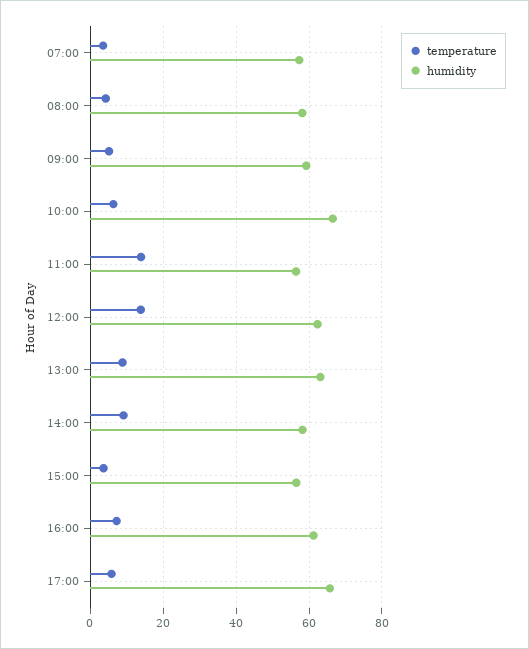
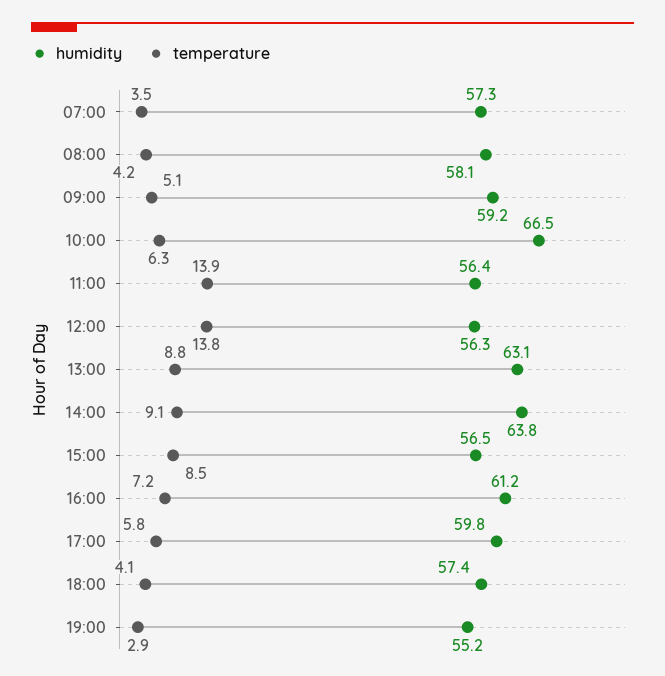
humidity, 12:00: 62 -> 56.3
humidity, 14:00: 58 -> 63.8
temperature, 15:00: 4 -> 8.5
humidity, 17:00: 66 -> 59.8
humidity, 18:00: none -> 57.4
temperature, 18:00: none -> 4.1
humidity, 19:00: none -> 55.2
temperature, 19:00: none -> 2.9

